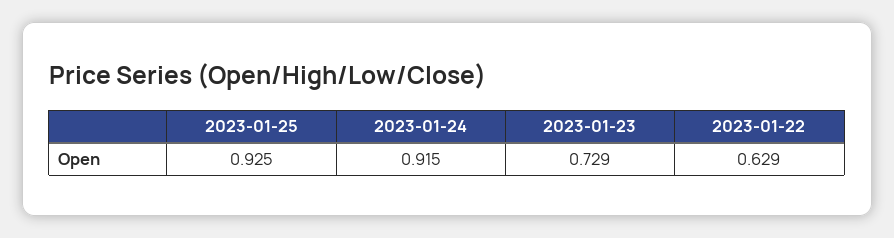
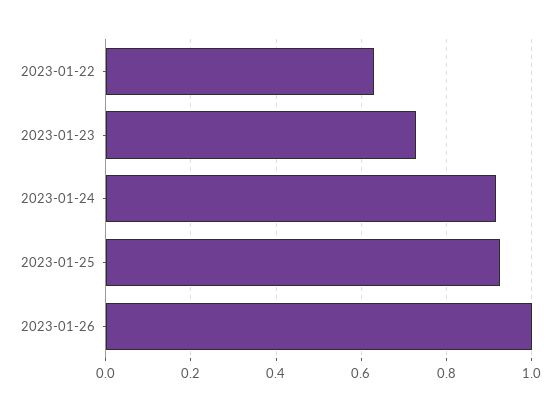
2023-01-26: none -> 1

